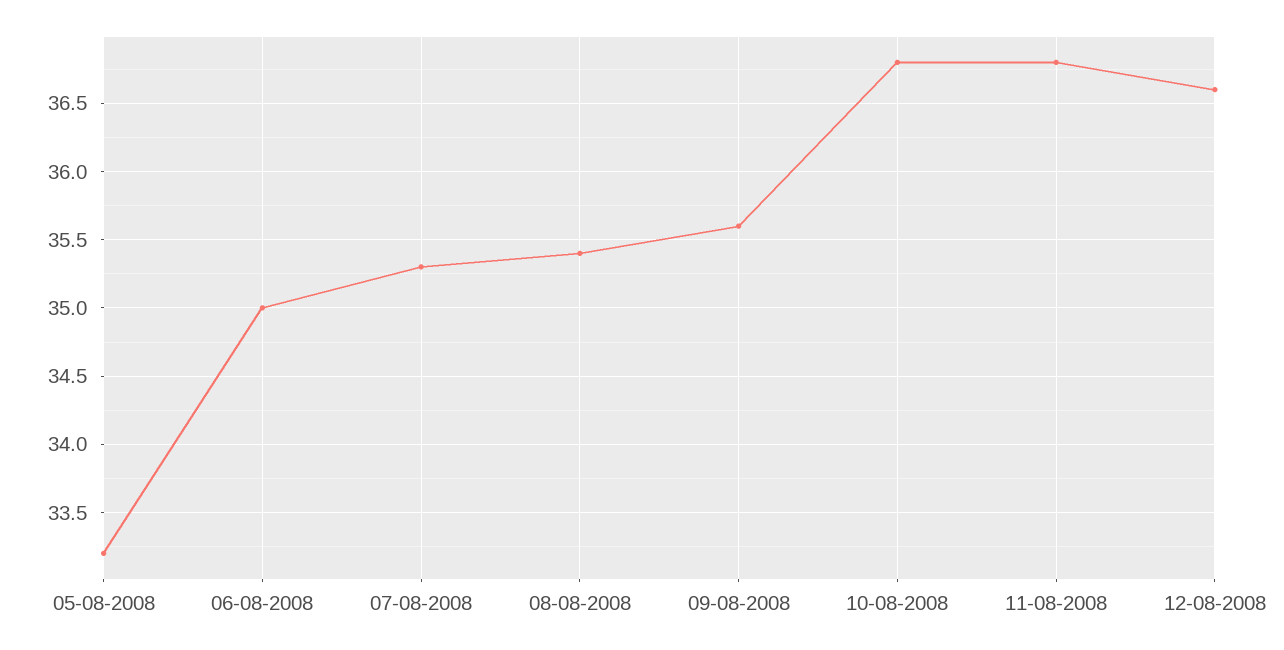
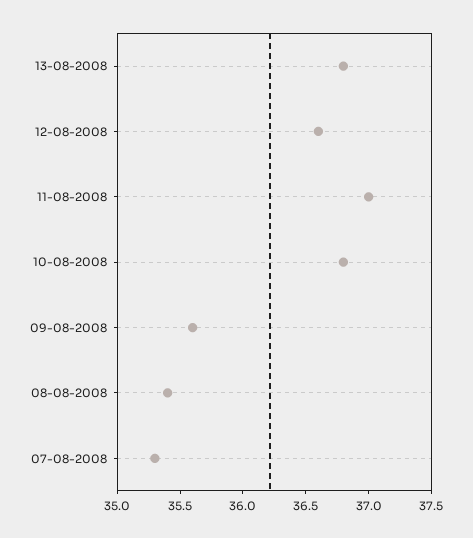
05-08-2008: 33.2 -> none
06-08-2008: 35 -> none
11-08-2008: 36.8 -> 37
13-08-2008: none -> 36.8

